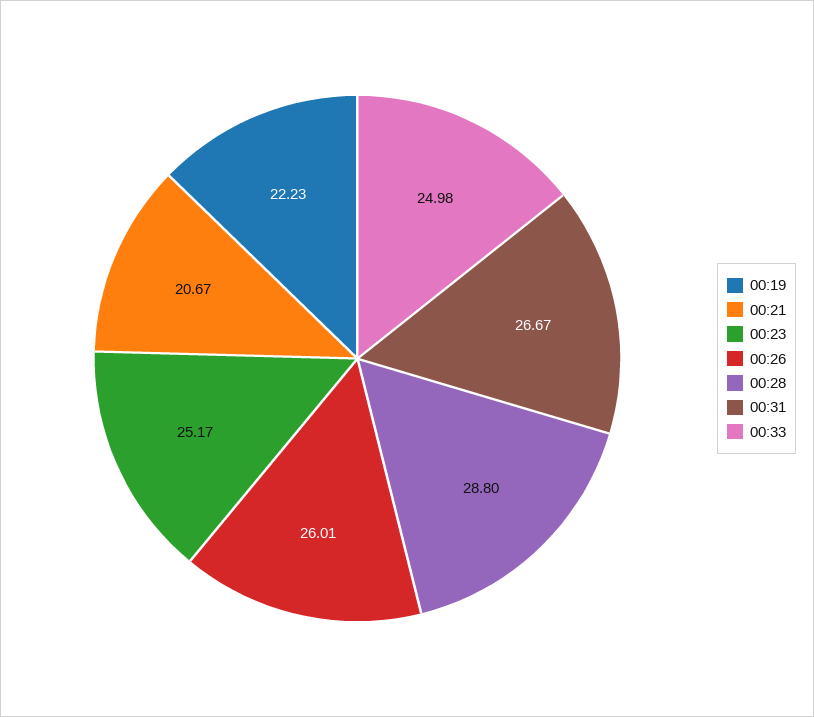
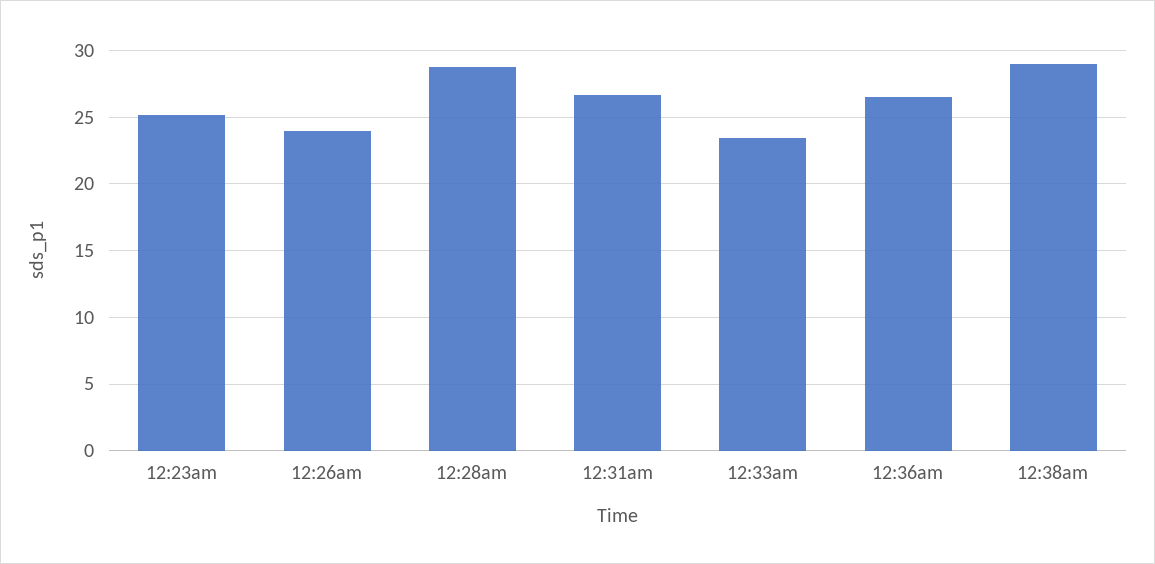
00:19: 22.23 -> none
00:21: 20.67 -> none
00:26: 26.01 -> 24
00:33: 24.98 -> 23.5
12:36am: none -> 26.5
12:38am: none -> 29

